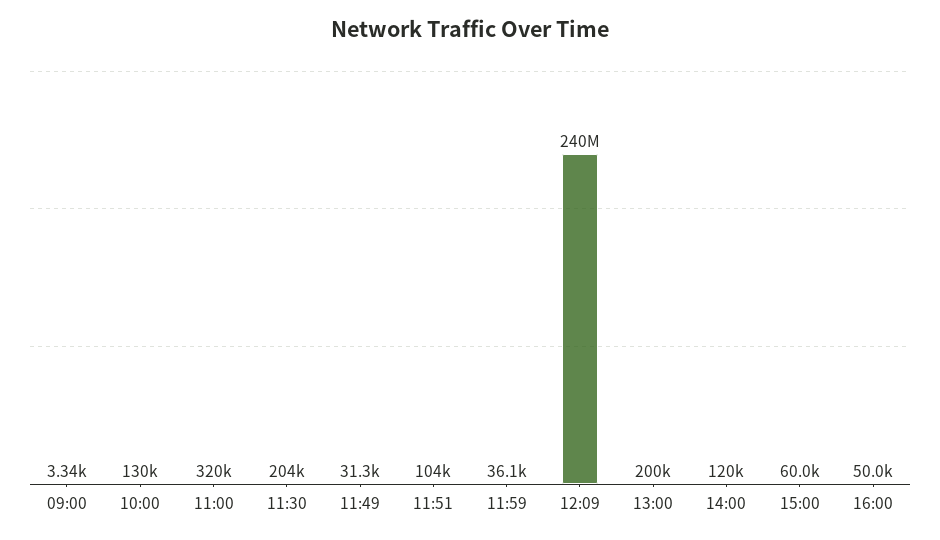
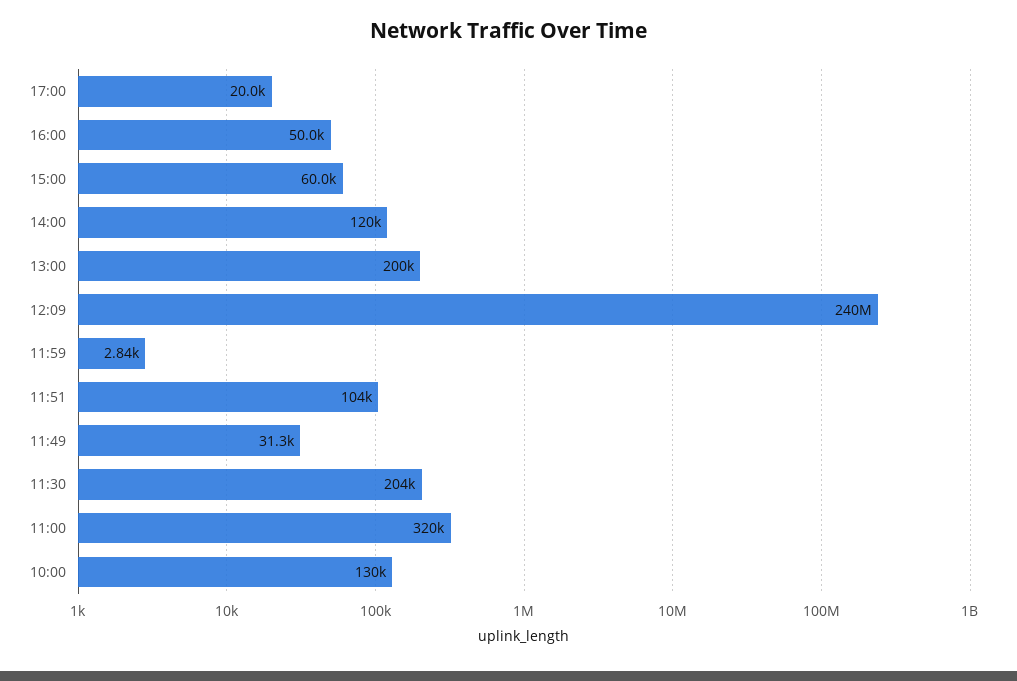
09:00: 3340 -> none
11:59: 36100 -> 2840
17:00: none -> 20000

